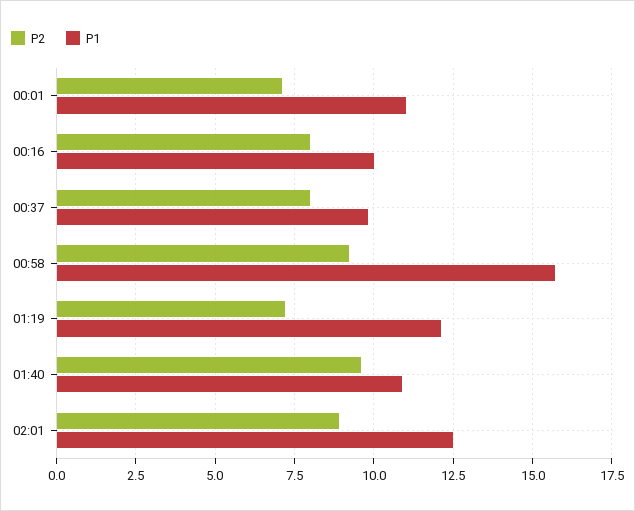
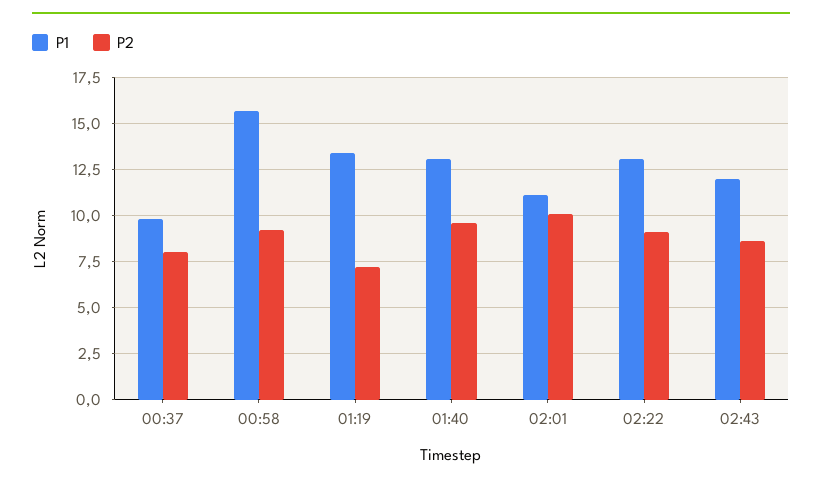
P2, 00:01: 7 -> none
P1, 00:01: 11 -> none
P2, 00:16: 8 -> none
P1, 00:16: 10 -> none
P1, 01:19: 12 -> 13.5
P1, 01:40: 11 -> 13
P2, 02:01: 9 -> 10
P1, 02:01: 12.5 -> 11
P1, 02:22: none -> 13
P2, 02:22: none -> 9
P1, 02:43: none -> 12
P2, 02:43: none -> 8.5

